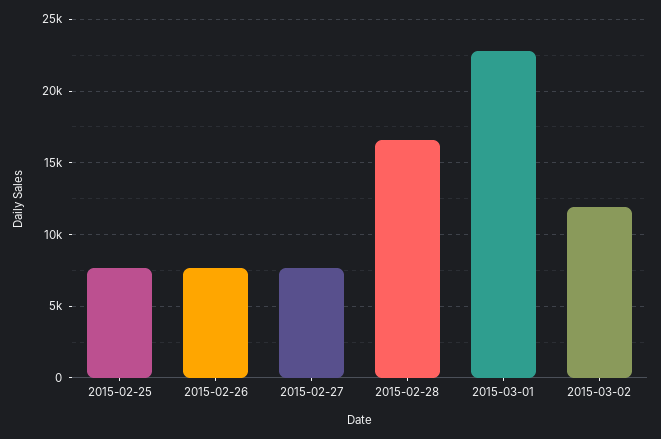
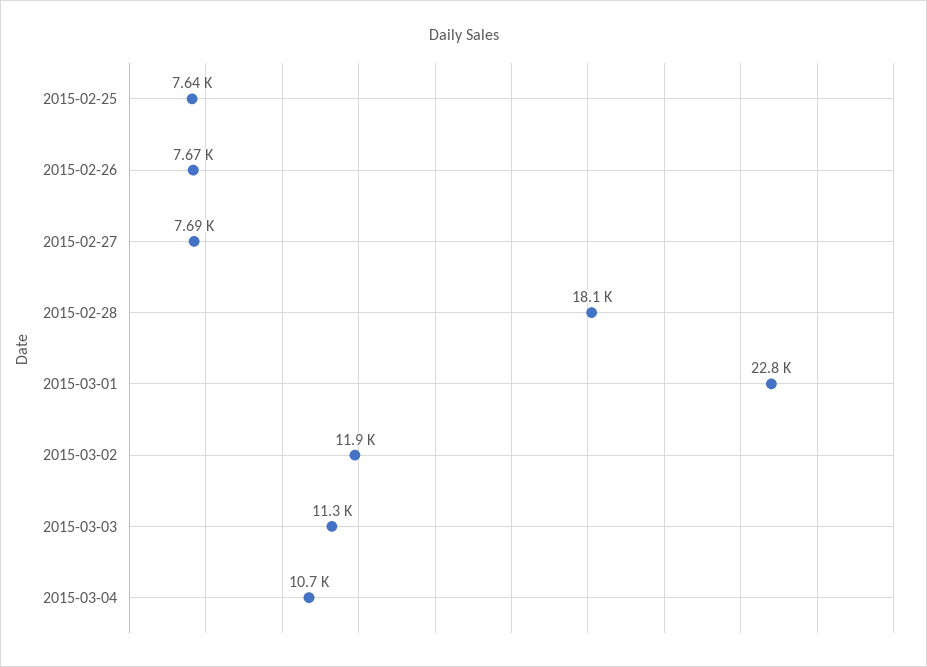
2015-02-28: 16500 -> 18100
2015-03-03: none -> 11300
2015-03-04: none -> 10700

